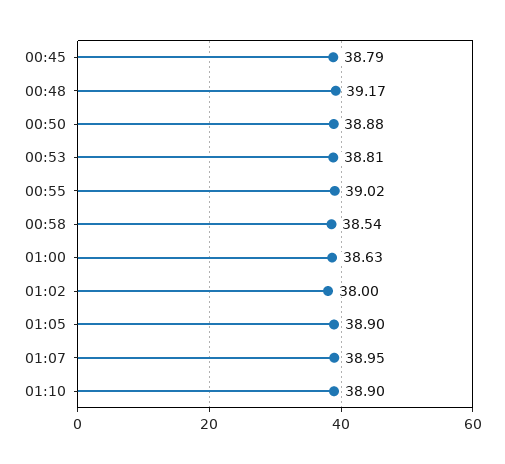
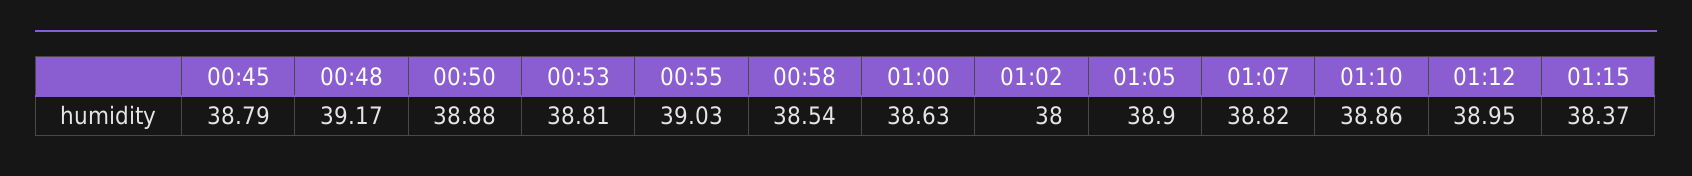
00:55: 39.02 -> 39.03
01:07: 38.95 -> 38.82
01:10: 38.9 -> 38.86
01:12: none -> 38.95
01:15: none -> 38.37

